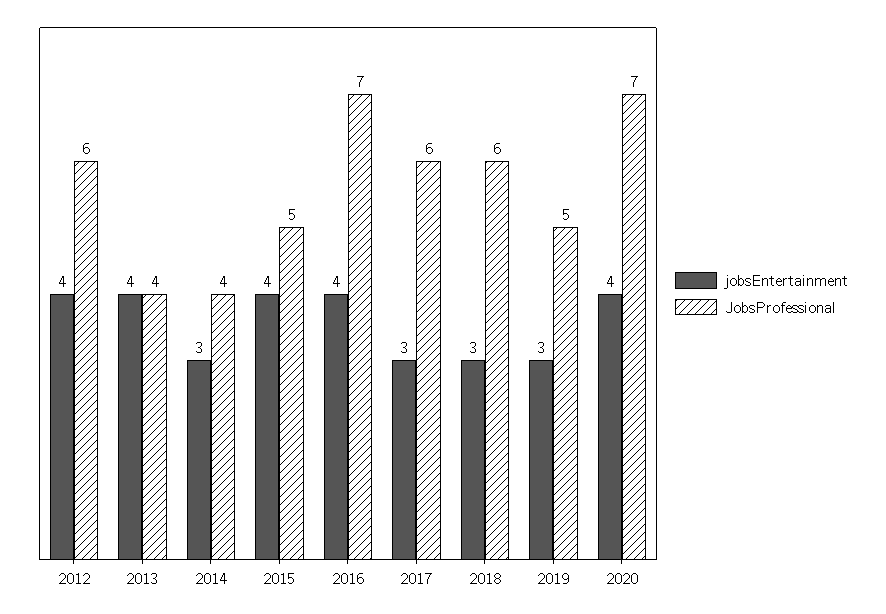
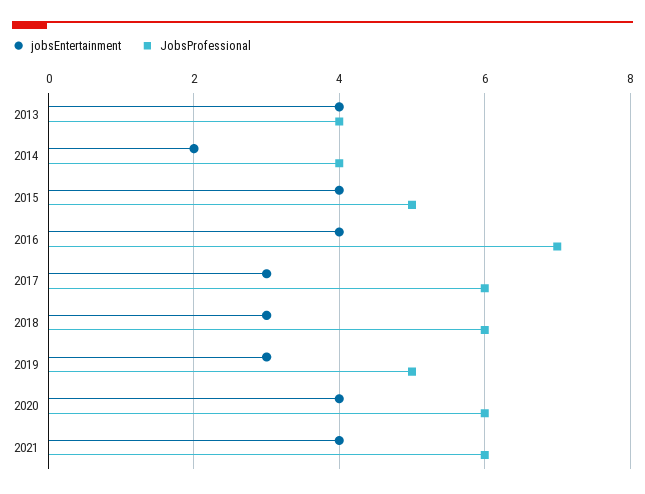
jobsEntertainment, 2012: 4 -> none
JobsProfessional, 2012: 6 -> none
jobsEntertainment, 2014: 3 -> 2
JobsProfessional, 2020: 7 -> 6
jobsEntertainment, 2021: none -> 4
JobsProfessional, 2021: none -> 6

